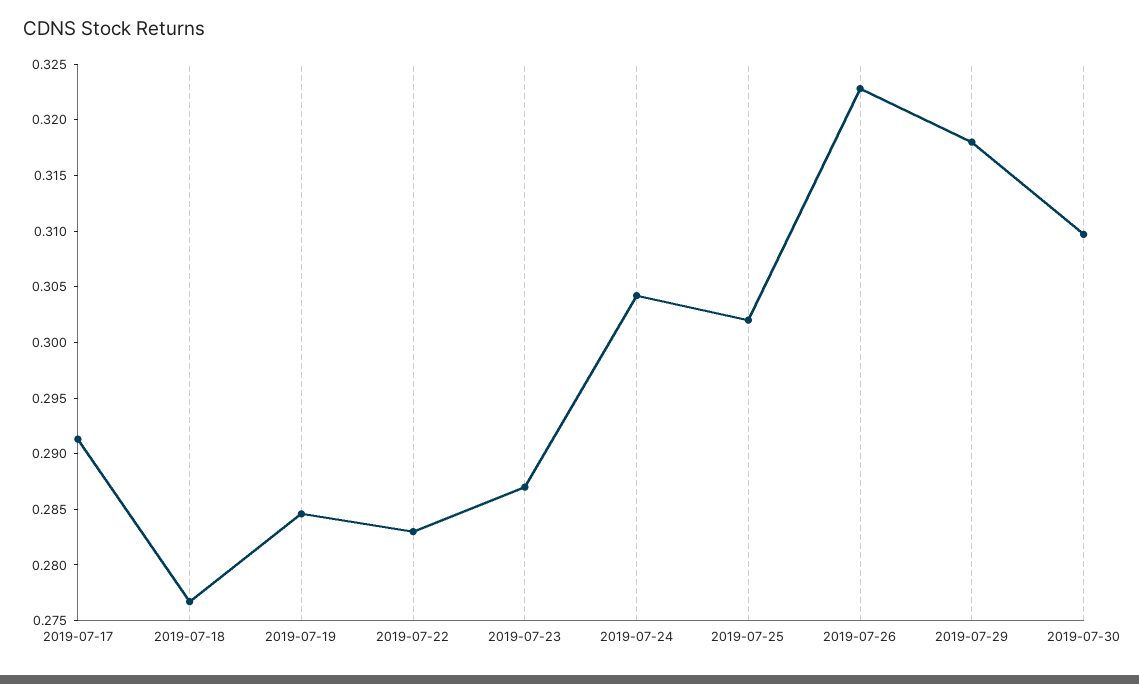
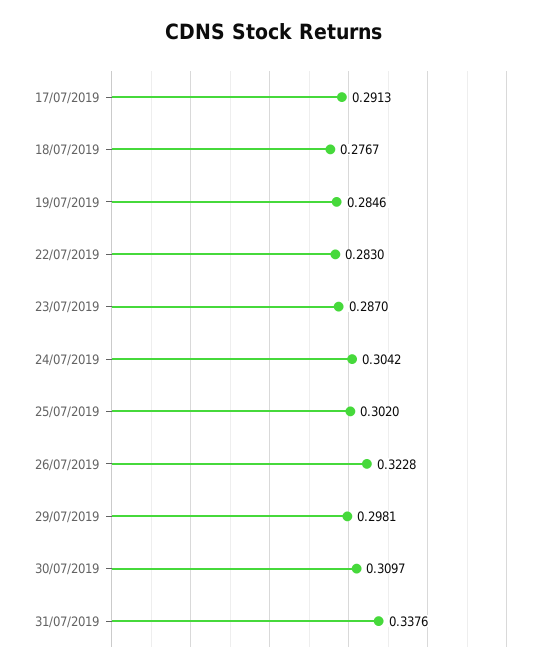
2019-07-29: 0.318 -> 0.2981
31/07/2019: none -> 0.3376

